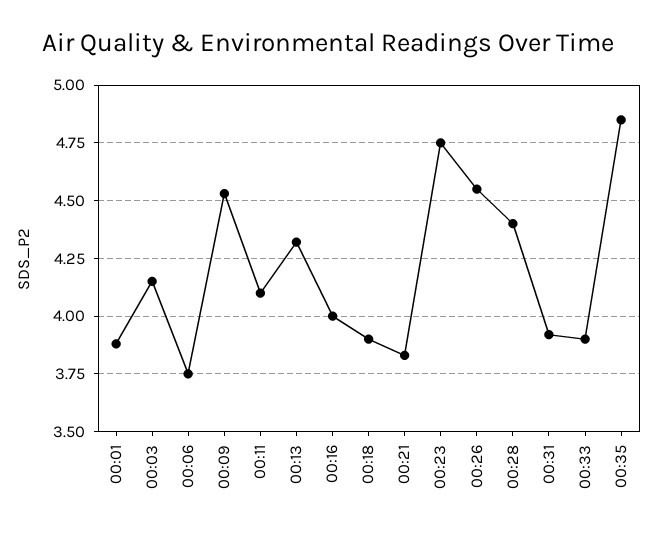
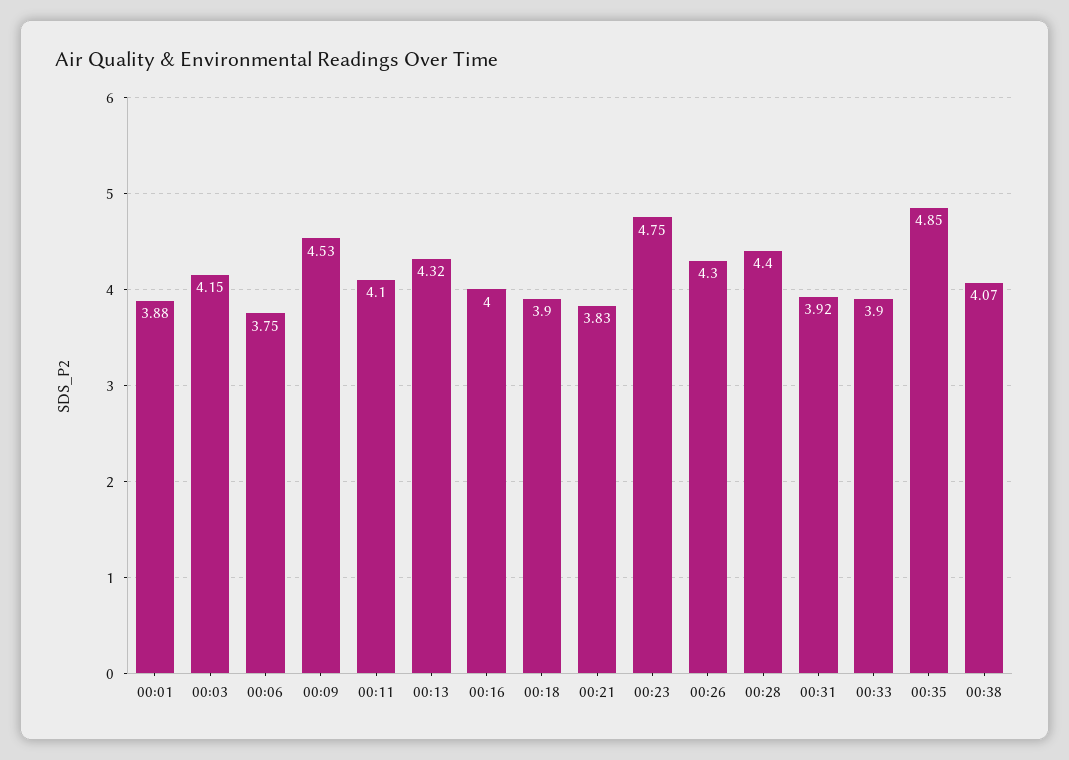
00:26: 4.55 -> 4.3
00:38: none -> 4.07

